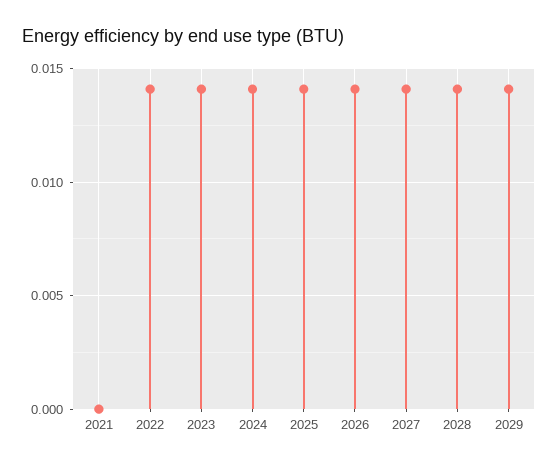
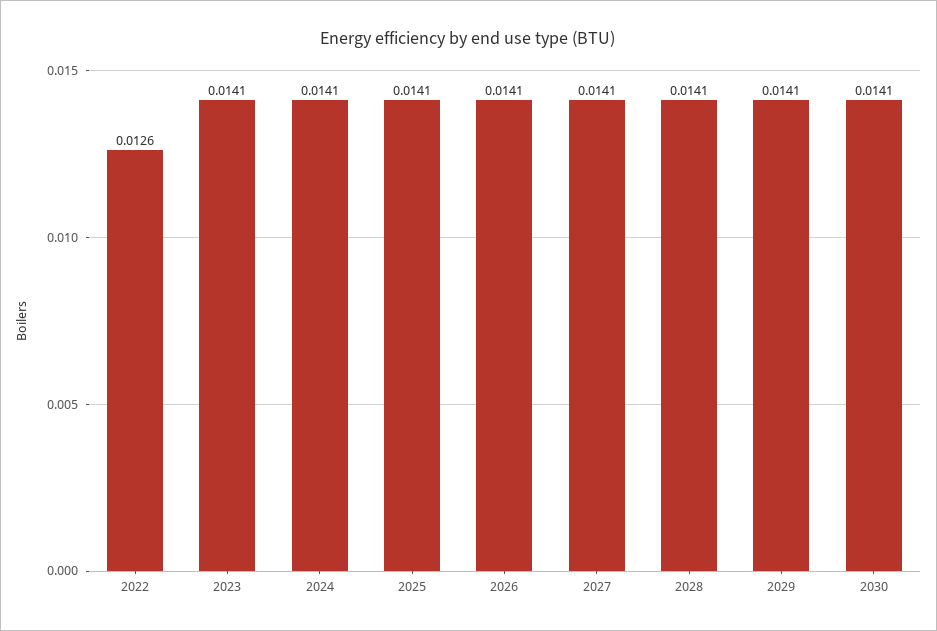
2021: 0 -> none
2022: 0.014 -> 0.0126
2030: none -> 0.0141

